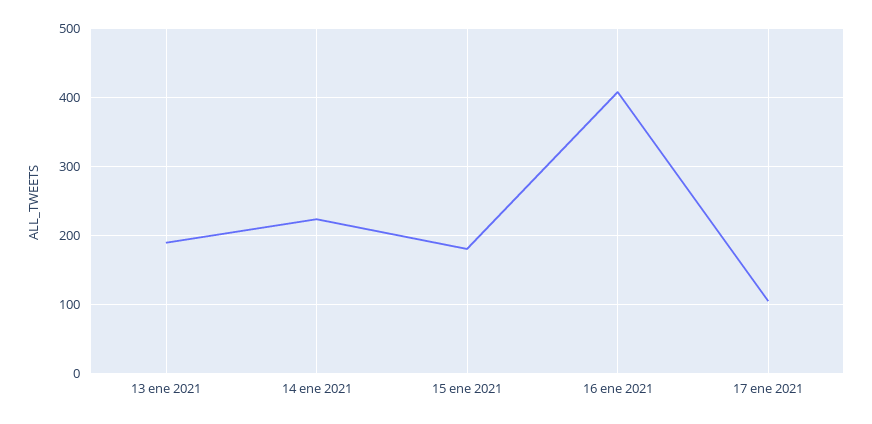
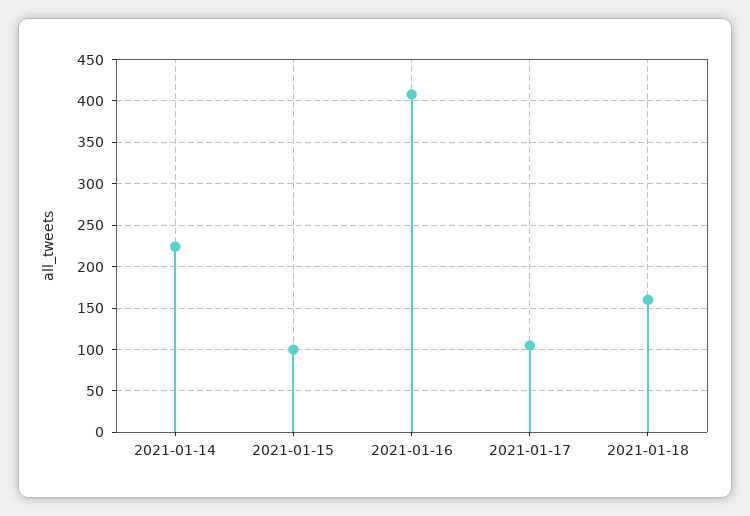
13 ene 2021: 190 -> none
15 ene 2021: 180 -> 100
2021-01-18: none -> 160

